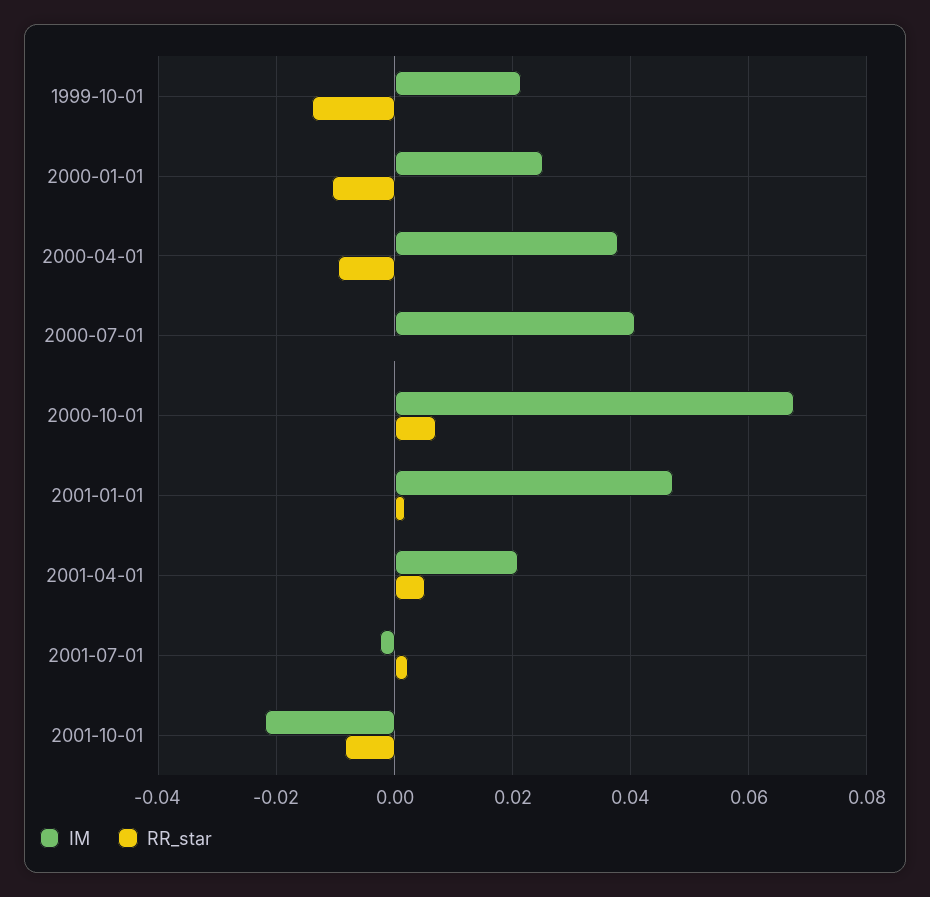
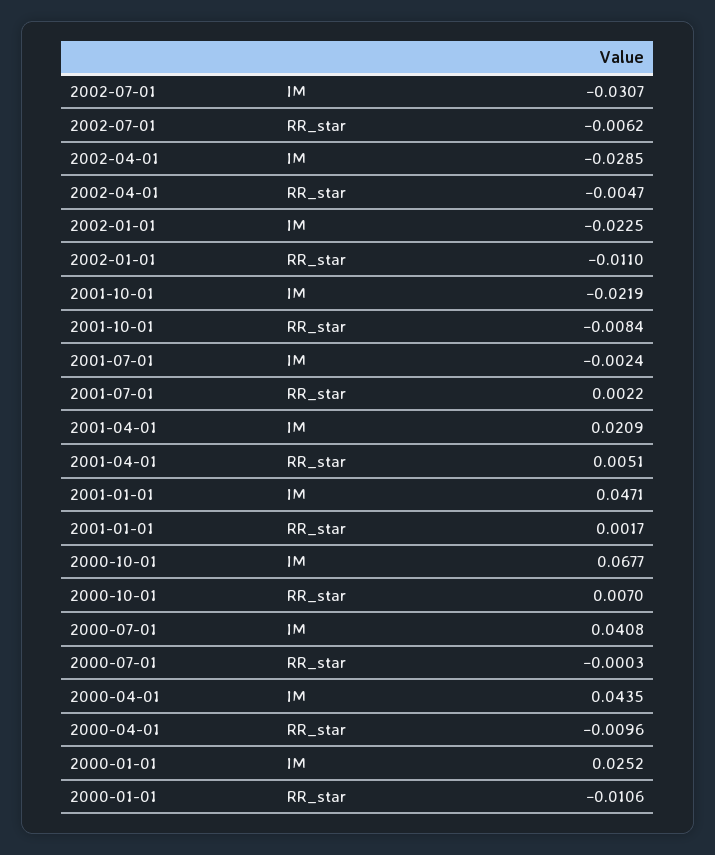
IM, 1999-10-01: 0.022 -> none
RR_star, 1999-10-01: -0.014 -> none
IM, 2000-04-01: 0.038 -> 0.0435
IM, 2002-07-01: none -> -0.0307
RR_star, 2002-07-01: none -> -0.0062
IM, 2002-04-01: none -> -0.0285
RR_star, 2002-04-01: none -> -0.0047
IM, 2002-01-01: none -> -0.0225
RR_star, 2002-01-01: none -> -0.011

